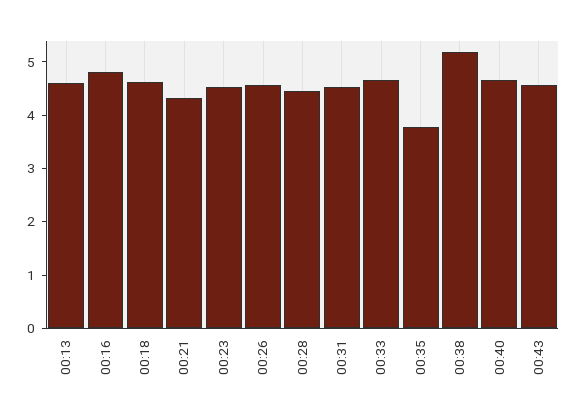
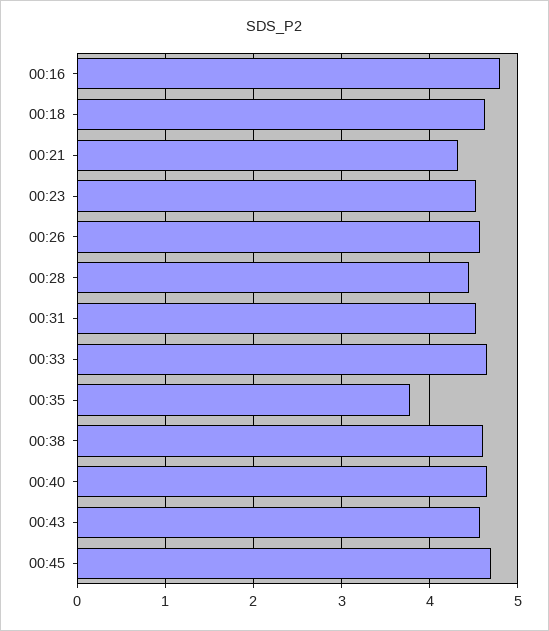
00:13: 4.6 -> none
00:38: 5.2 -> 4.6
00:45: none -> 4.7

